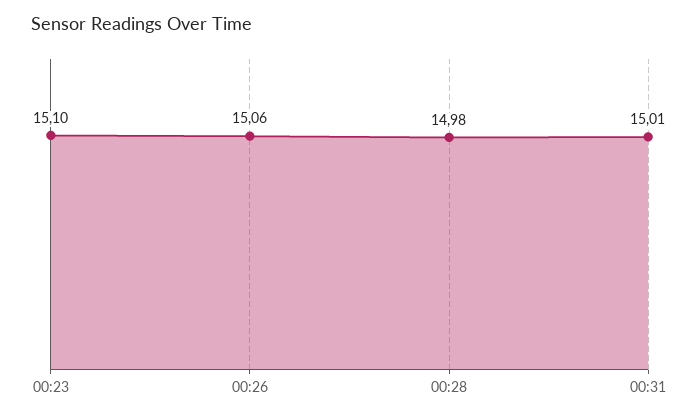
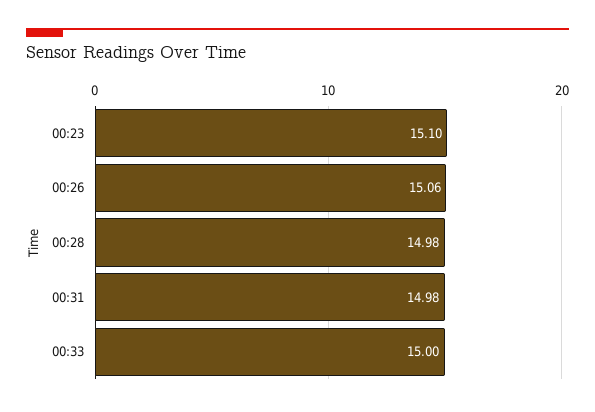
00:31: 15.01 -> 14.98
00:33: none -> 15

